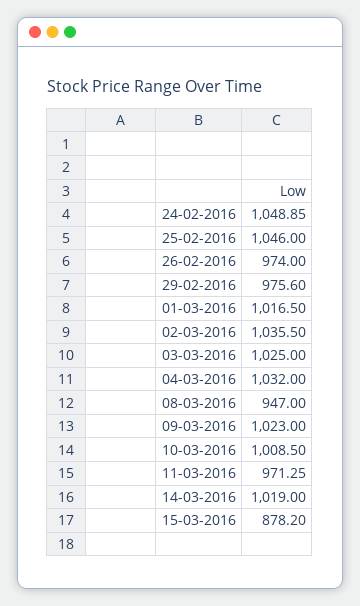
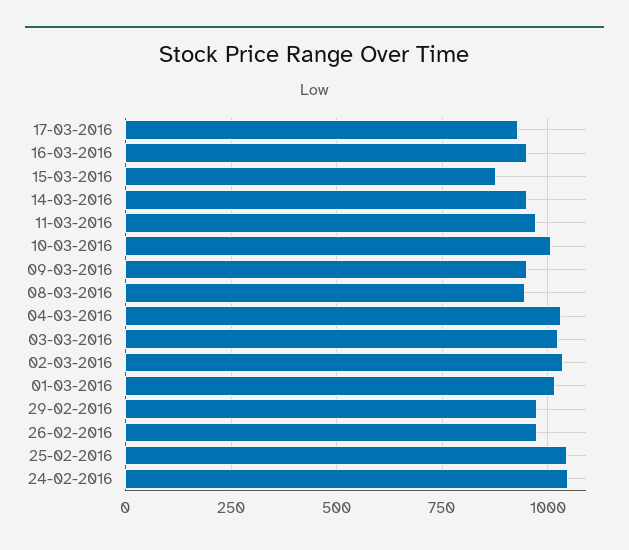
09-03-2016: 1023 -> 950
14-03-2016: 1019 -> 950
17-03-2016: none -> 925
16-03-2016: none -> 950

